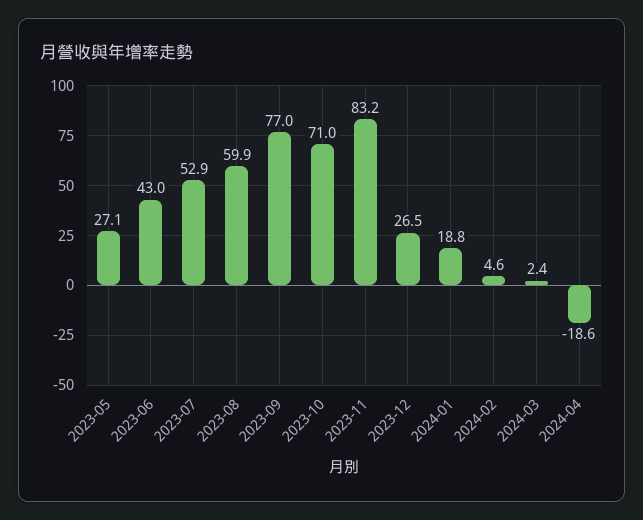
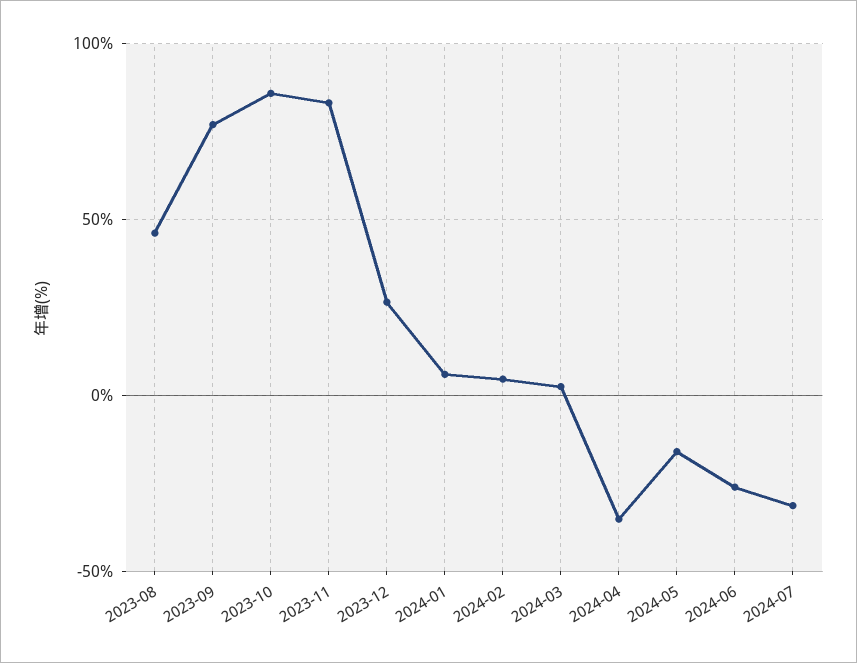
2023-05: 27.1 -> none
2023-06: 43 -> none
2023-07: 52.9 -> none
2023-08: 59.9 -> 45
2023-10: 71 -> 85
2024-01: 18.8 -> 5
2024-04: -18.6 -> -35
2024-05: none -> -15
2024-06: none -> -25
2024-07: none -> -30

